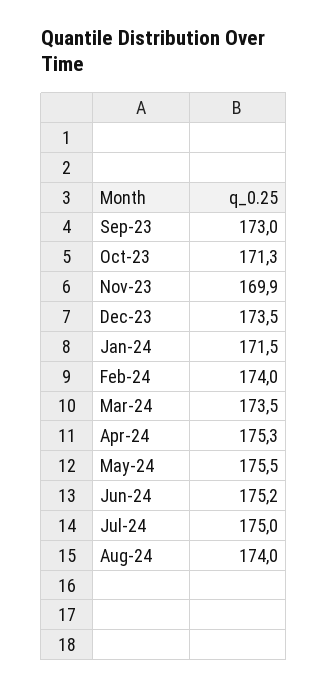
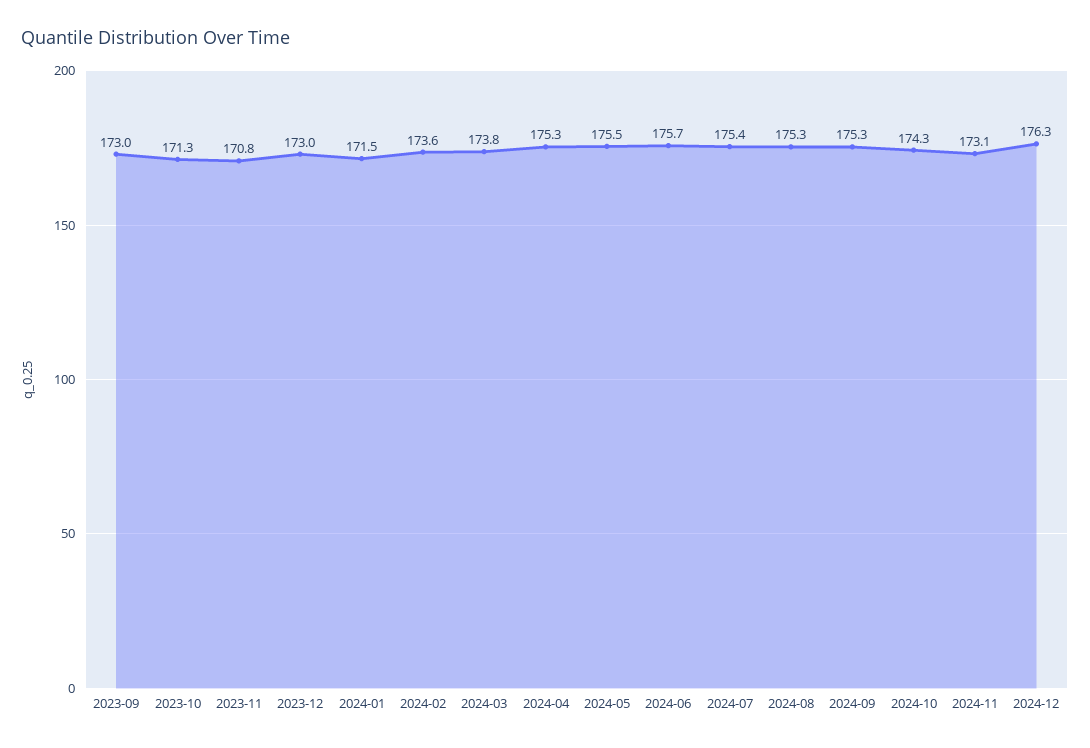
Nov-23: 169.9 -> 170.8
Dec-23: 173.5 -> 173
Feb-24: 174 -> 173.6
Mar-24: 173.5 -> 173.8
Jun-24: 175.2 -> 175.7
Jul-24: 175 -> 175.4
Aug-24: 174 -> 175.3
2024-09: none -> 175.3
2024-10: none -> 174.3
2024-11: none -> 173.1
2024-12: none -> 176.3

